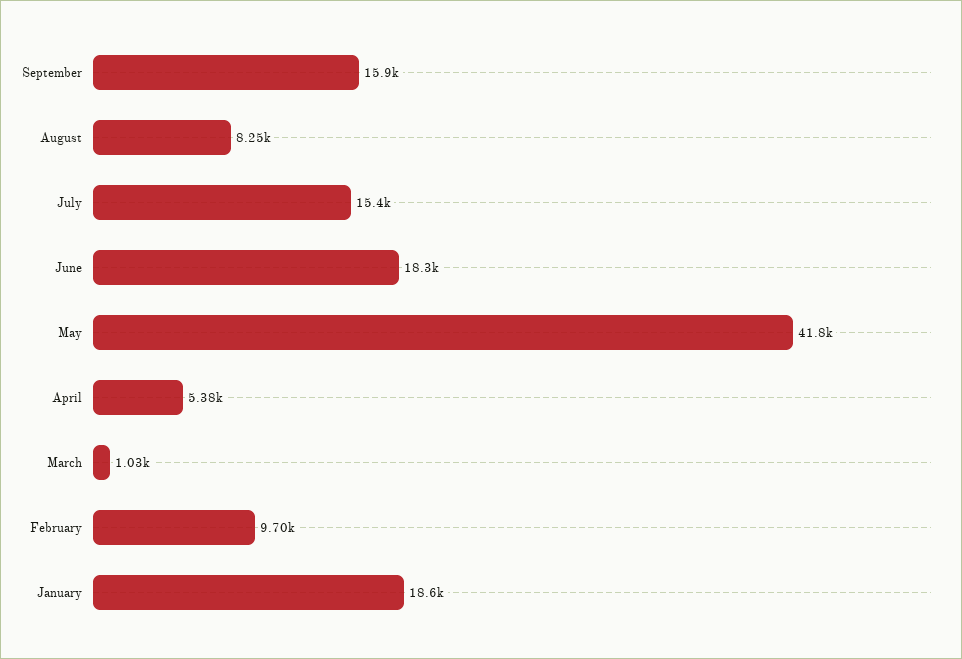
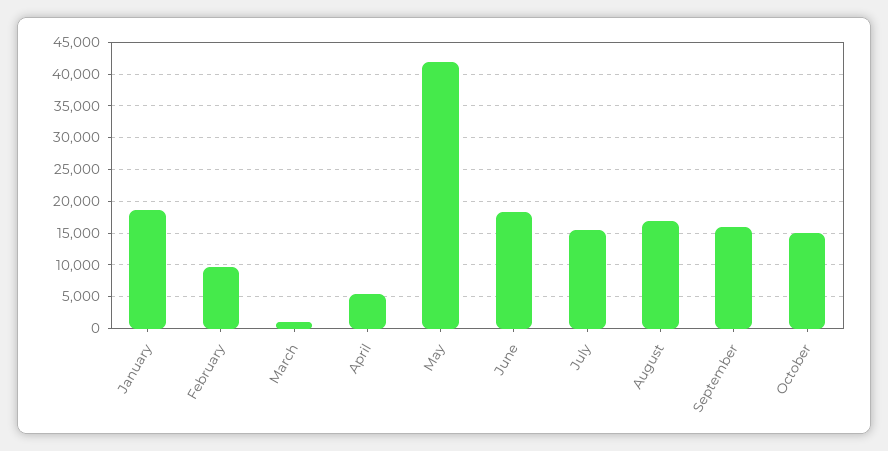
August: 8250 -> 17000
October: none -> 15000

